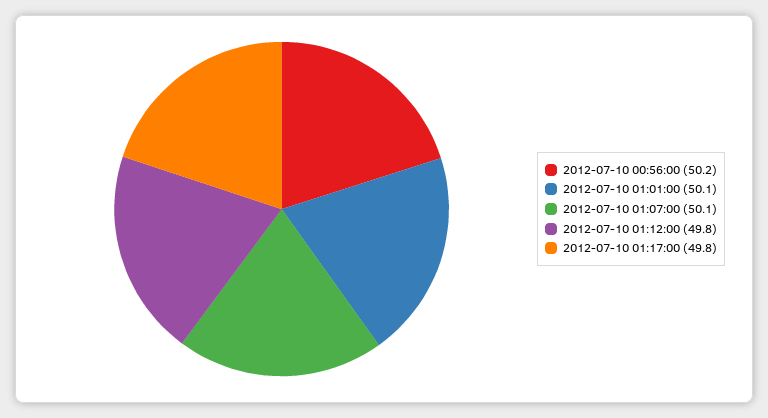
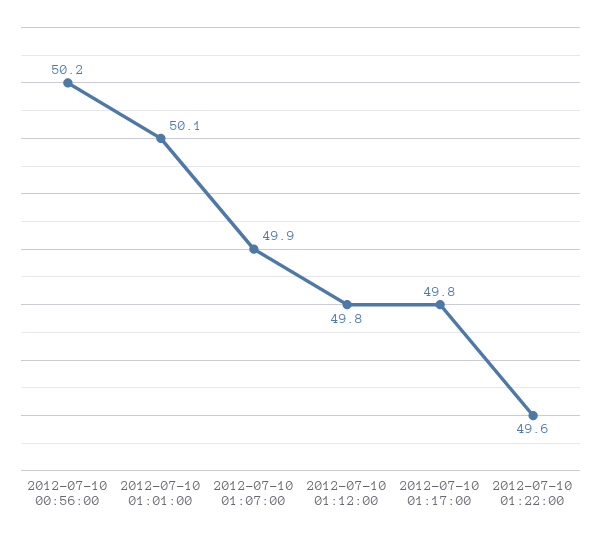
2012-07-10 01:07:00: 50.1 -> 49.9
2012-07-10 01:22:00: none -> 49.6

